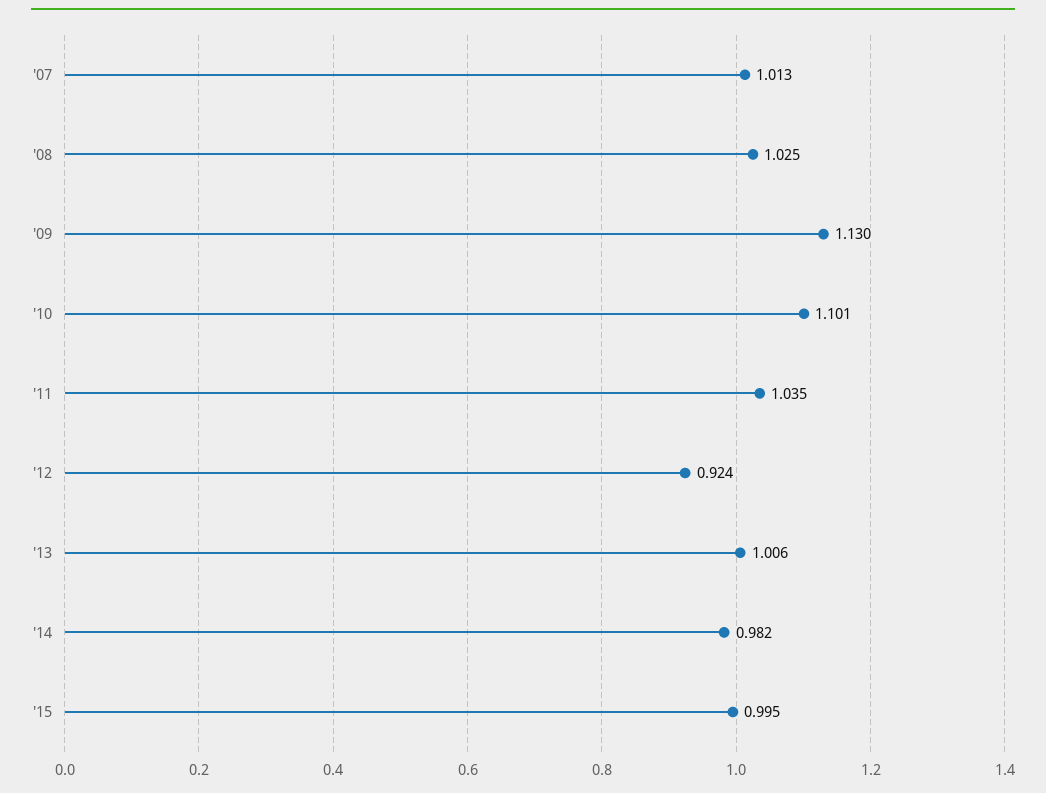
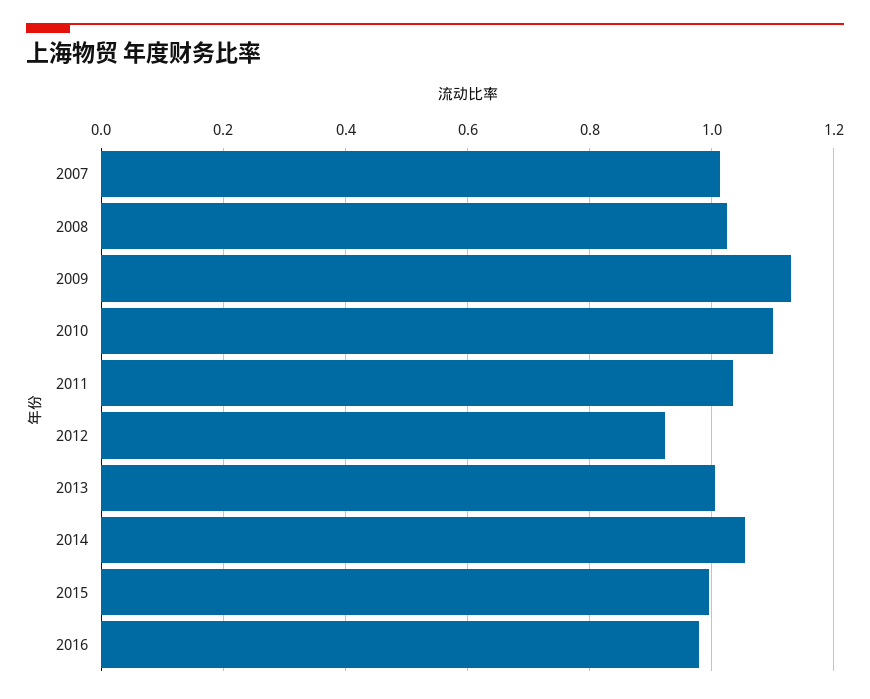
'14: 0.982 -> 1.06
2016: none -> 0.98

